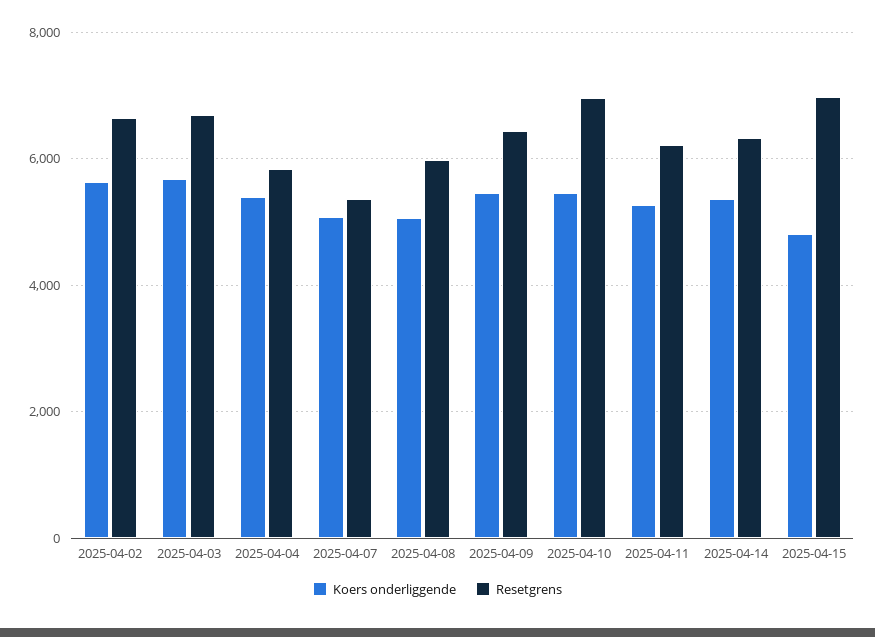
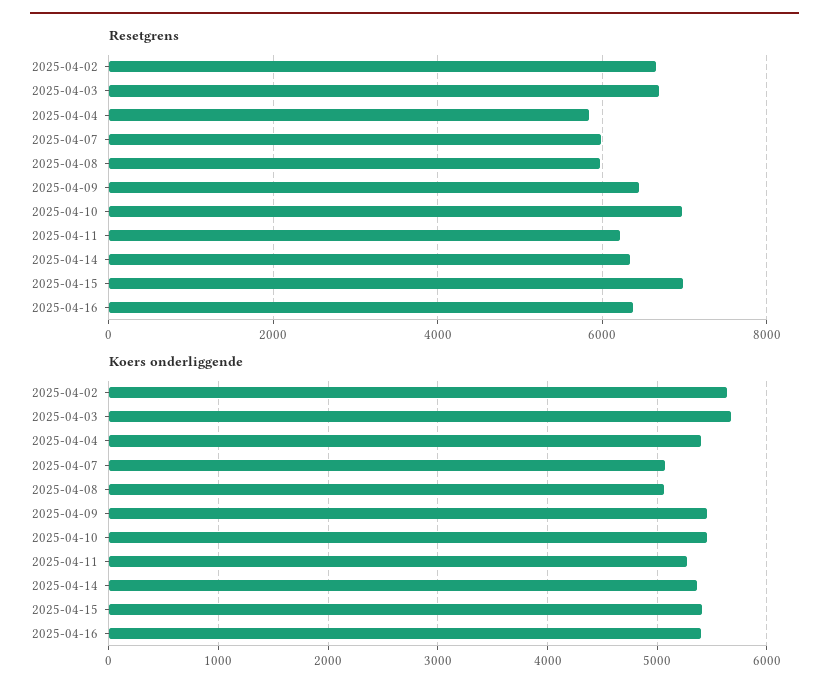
Resetgrens, 2025-04-07: 5400 -> 6000
Koers onderliggende, 2025-04-15: 4800 -> 5400
Resetgrens, 2025-04-16: none -> 6400
Koers onderliggende, 2025-04-16: none -> 5400

